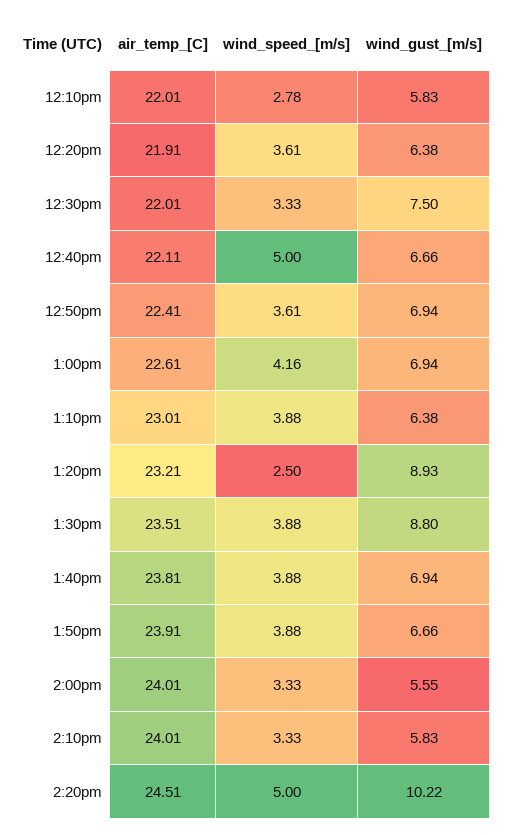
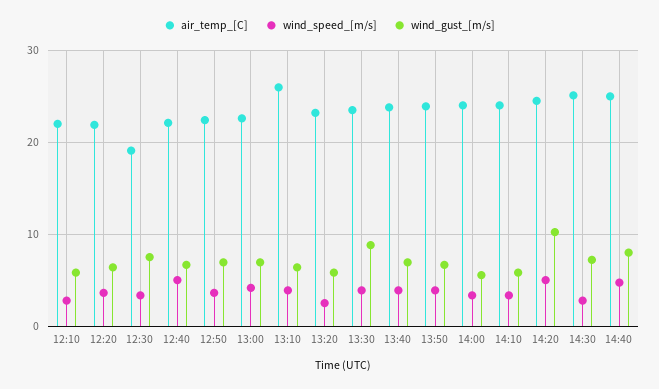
air_temp_[C], 12:30pm: 22.01 -> 19
air_temp_[C], 1:10pm: 23.01 -> 26
wind_gust_[m/s], 1:20pm: 8.93 -> 6
air_temp_[C], 14:30: none -> 25
wind_speed_[m/s], 14:30: none -> 3
wind_gust_[m/s], 14:30: none -> 7
air_temp_[C], 14:40: none -> 25
wind_speed_[m/s], 14:40: none -> 5
wind_gust_[m/s], 14:40: none -> 8

